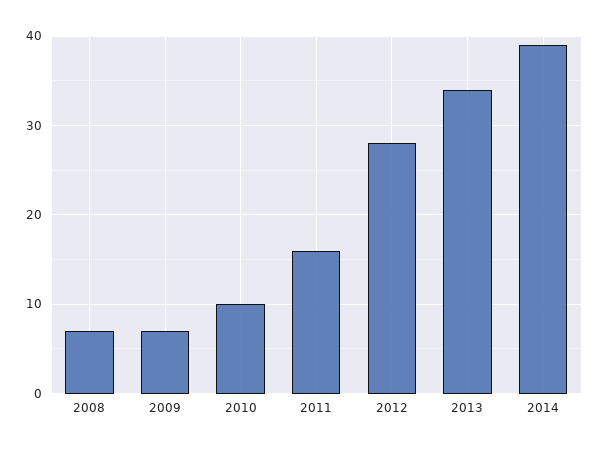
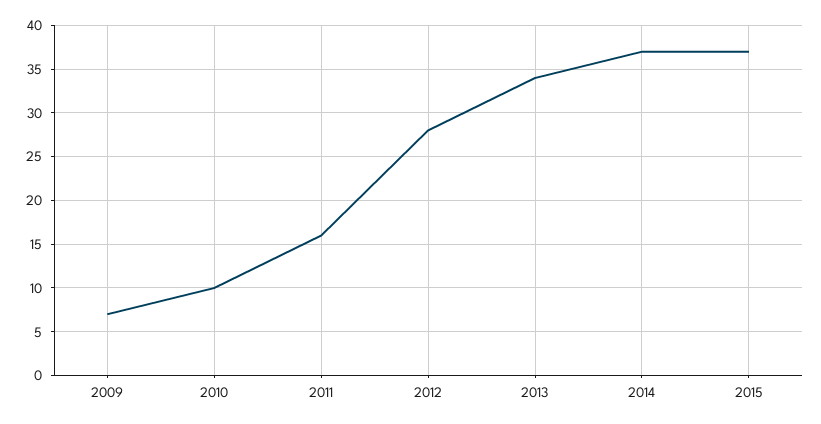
2008: 7 -> none
2014: 39 -> 37
2015: none -> 37

